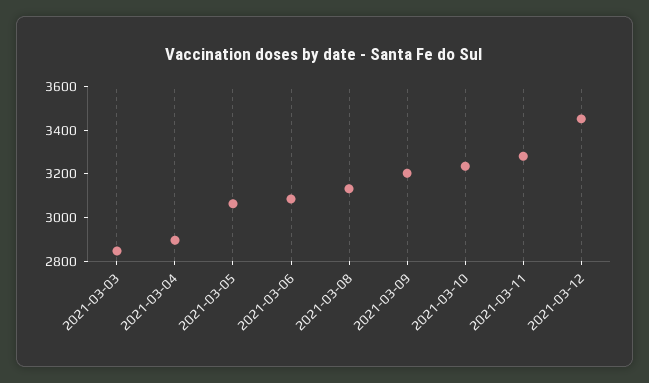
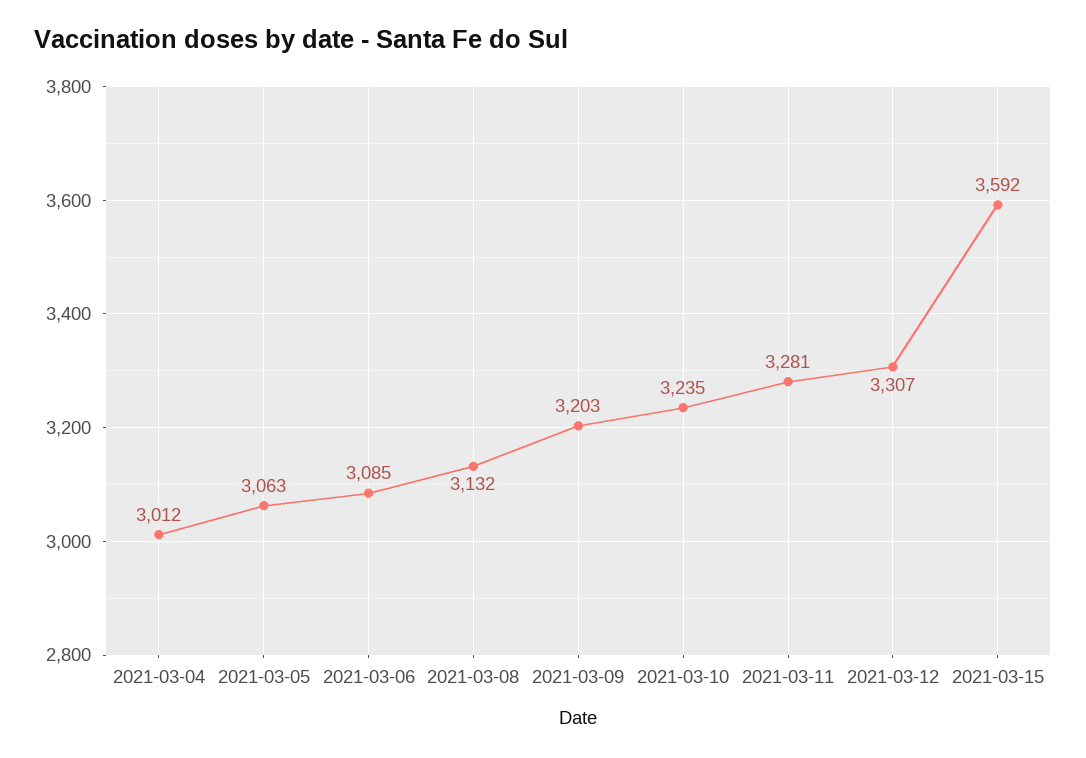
2021-03-03: 2850 -> none
2021-03-04: 2900 -> 3012
2021-03-12: 3450 -> 3307
2021-03-15: none -> 3592

